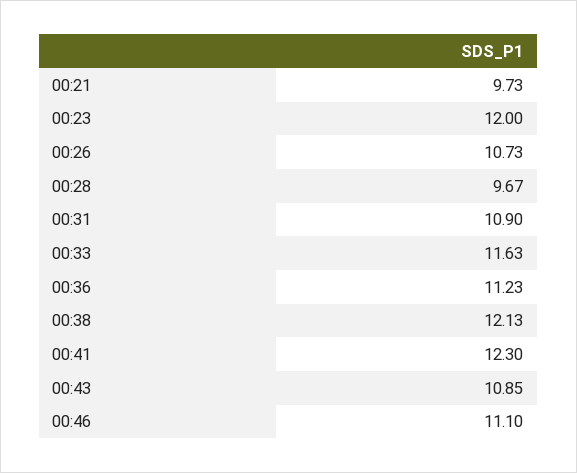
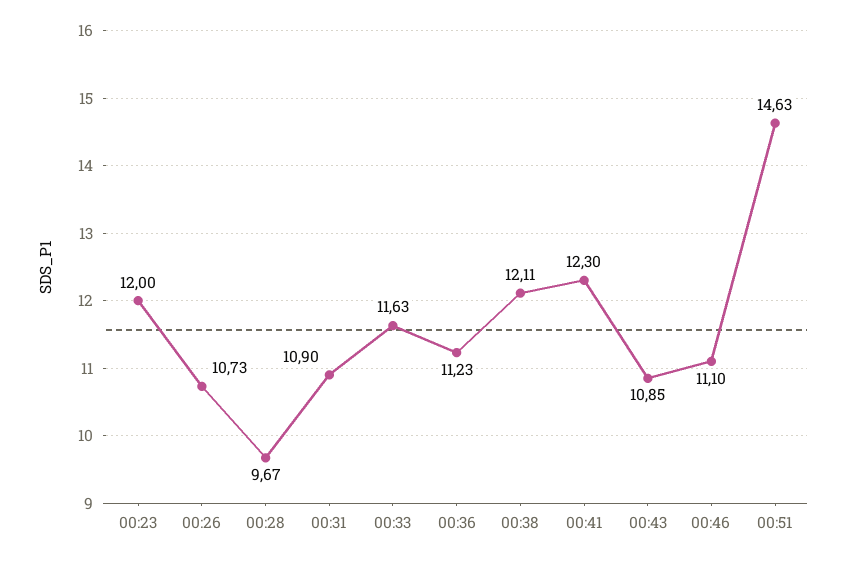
00:21: 9.73 -> none
00:38: 12.13 -> 12.11
00:51: none -> 14.63

